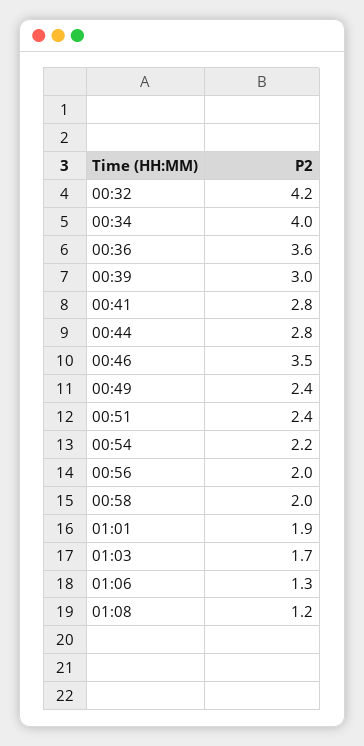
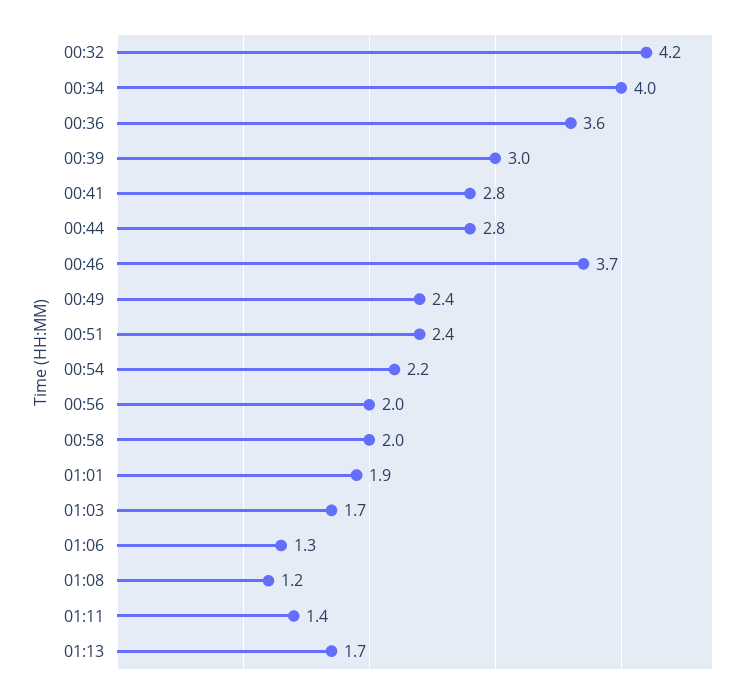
00:46: 3.5 -> 3.7
01:11: none -> 1.4
01:13: none -> 1.7

